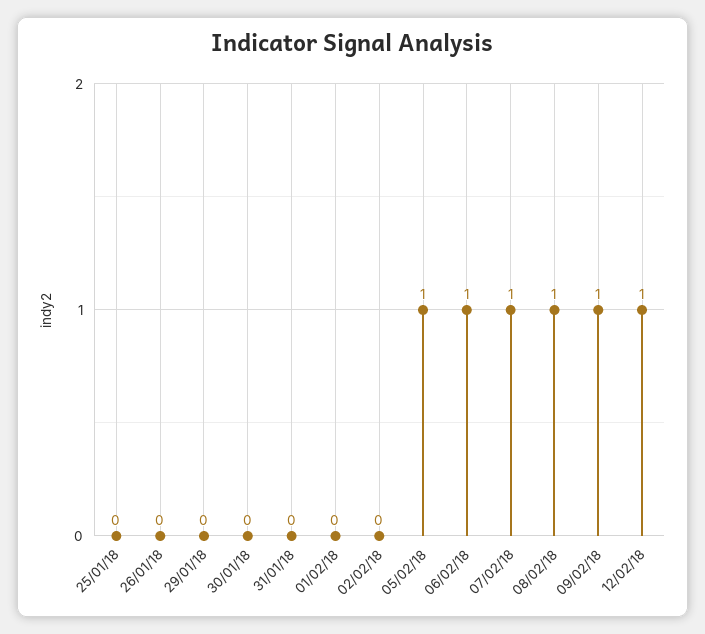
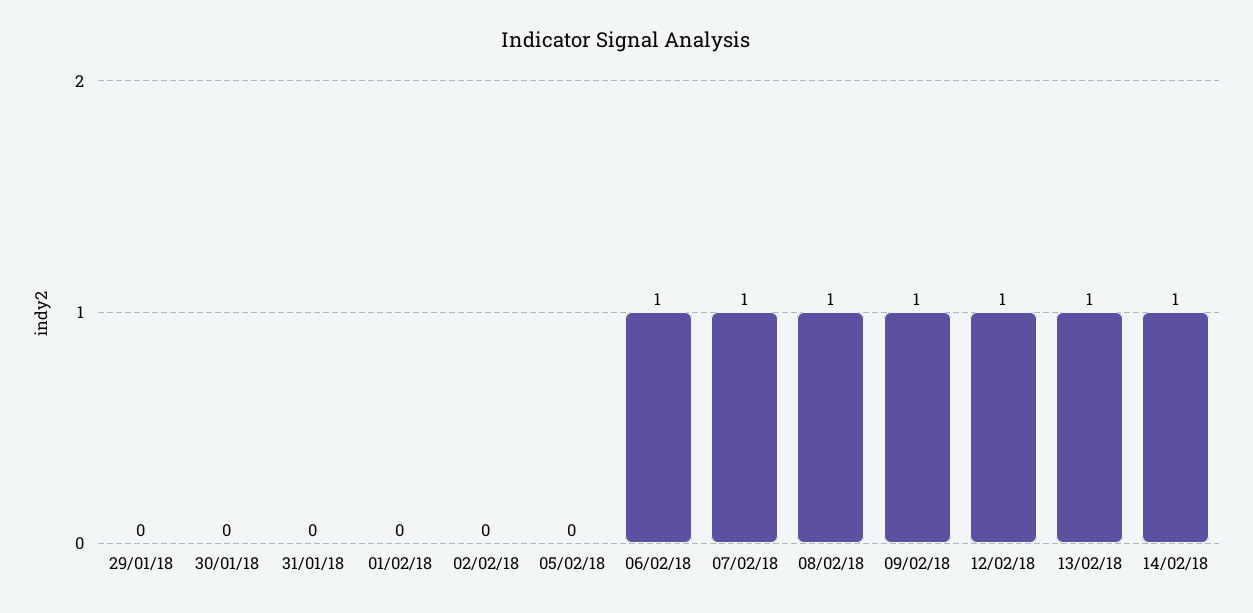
25/01/18: 0 -> none
26/01/18: 0 -> none
05/02/18: 1 -> 0
13/02/18: none -> 1
14/02/18: none -> 1

